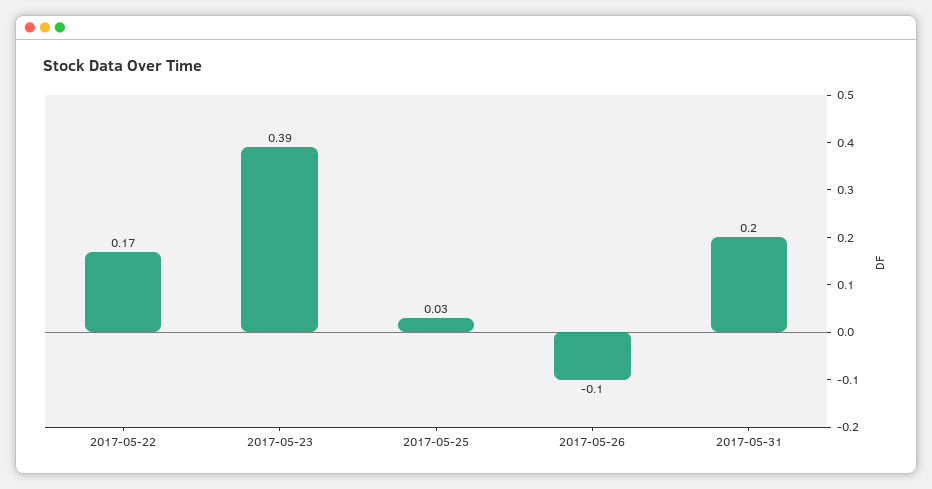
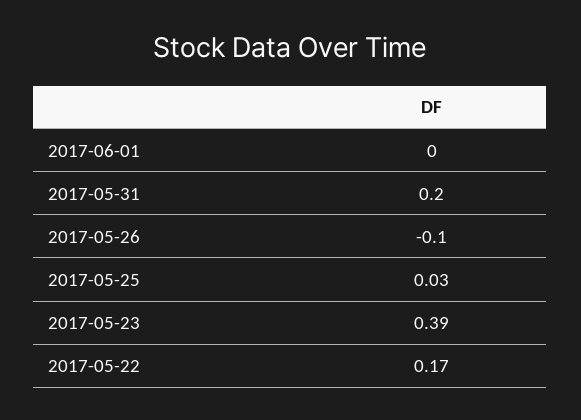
2017-06-01: none -> 0

